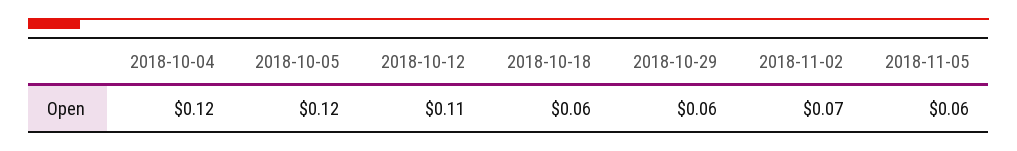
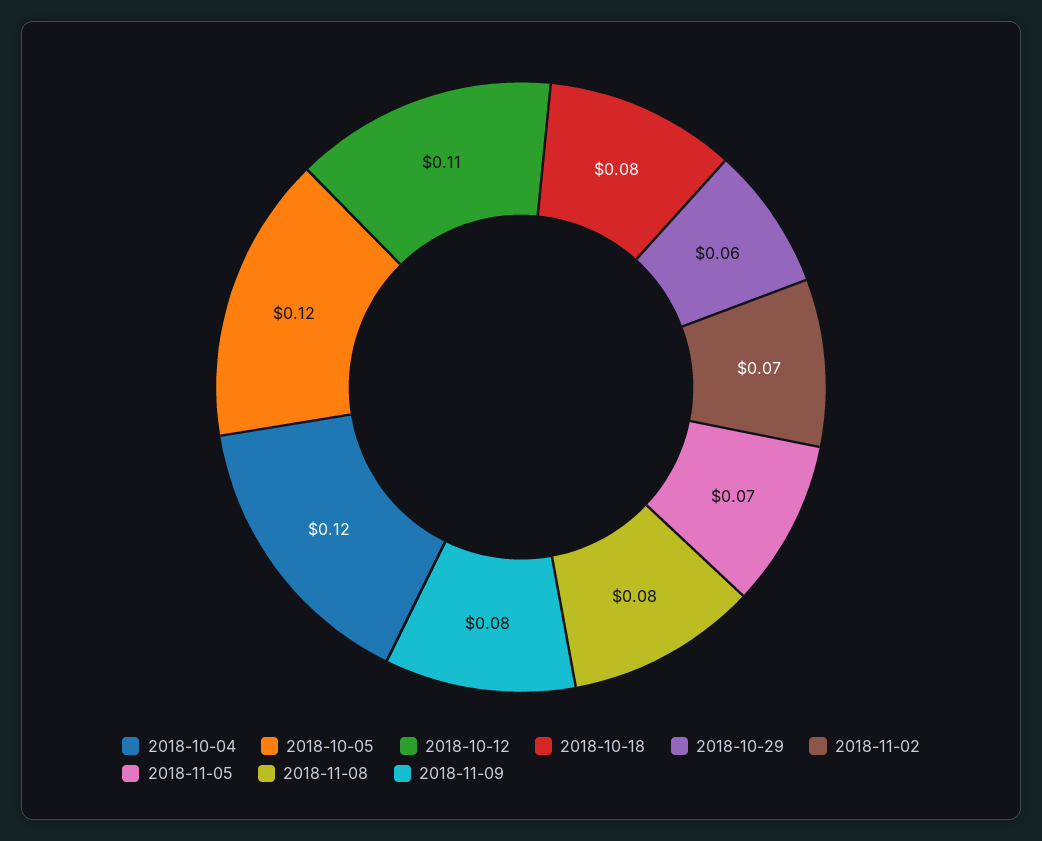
2018-10-18: 0.06 -> 0.08
2018-11-05: 0.06 -> 0.07
2018-11-08: none -> 0.08
2018-11-09: none -> 0.08

